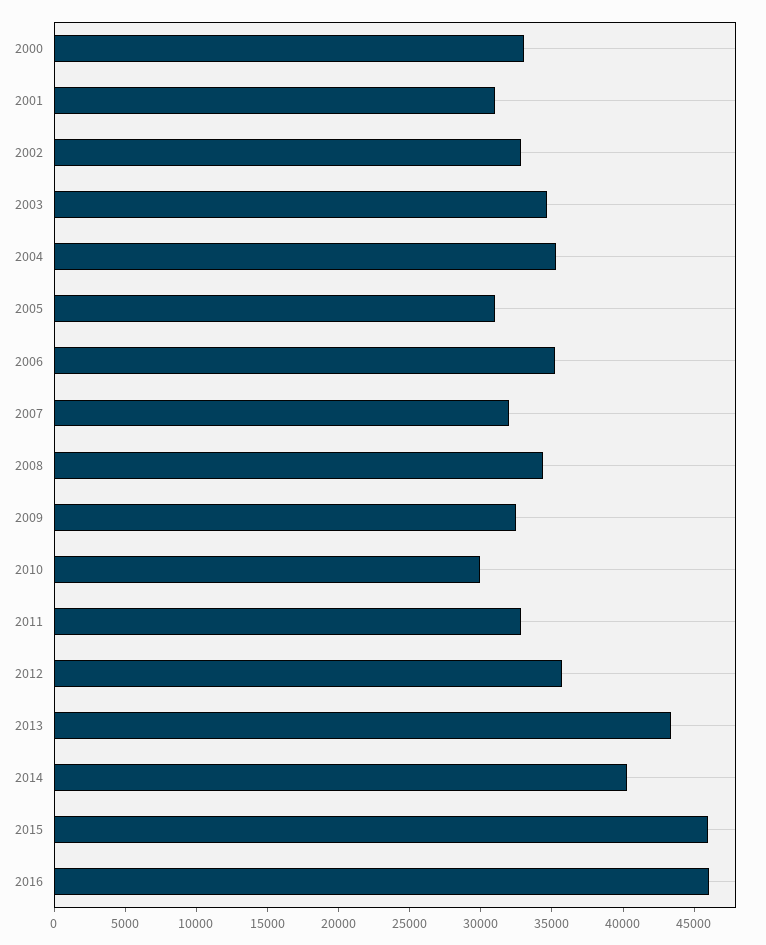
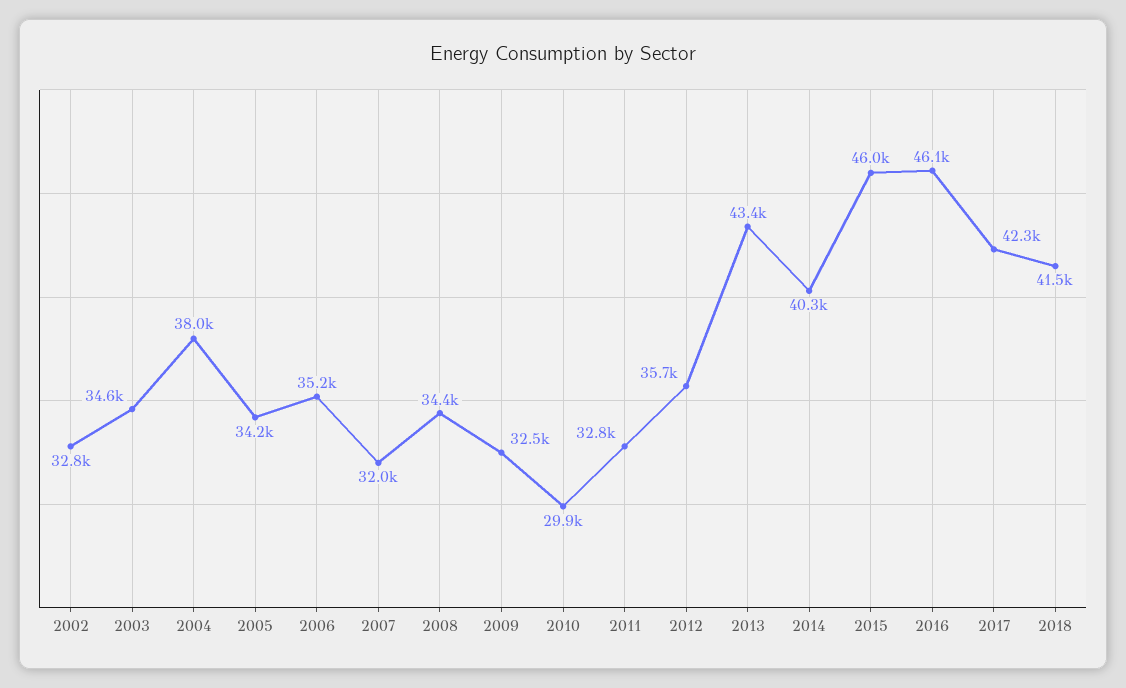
2000: 33000 -> none
2001: 31000 -> none
2004: 35000 -> 38000
2005: 31000 -> 34200
2017: none -> 42300
2018: none -> 41500

